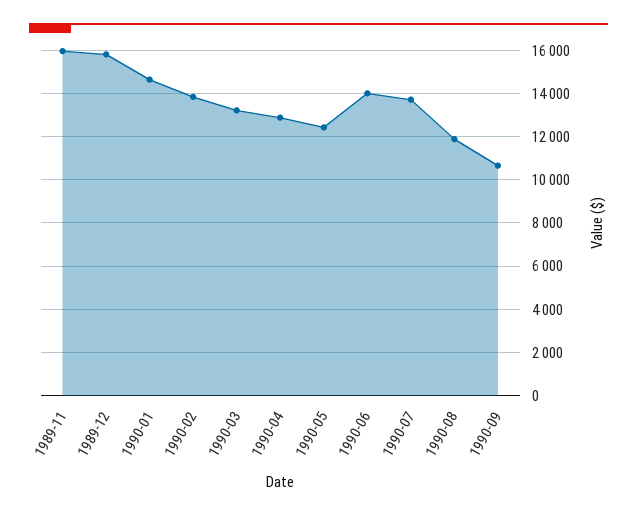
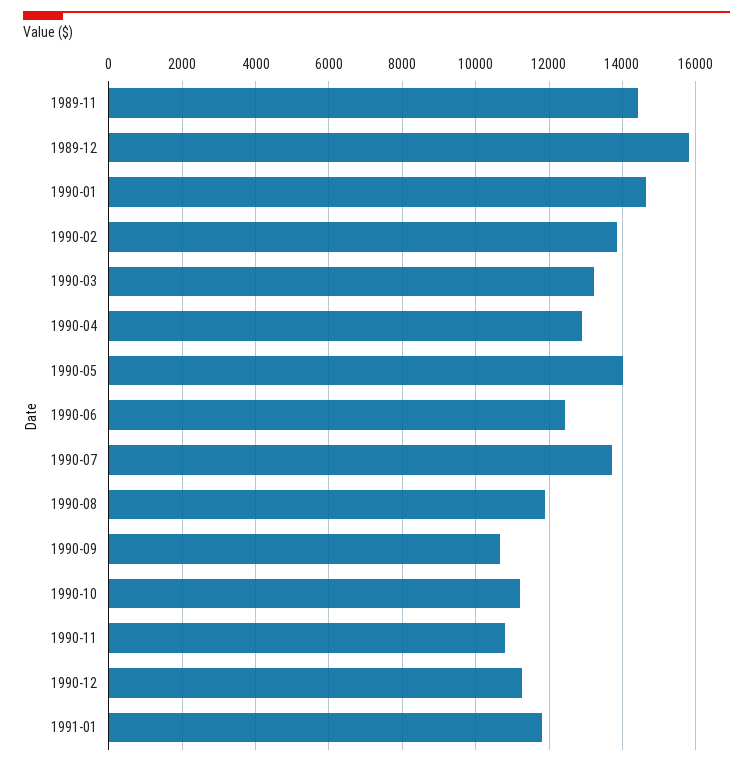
1989-11: 16000 -> 14400
1990-05: 12500 -> 14000
1990-06: 14000 -> 12400
1990-10: none -> 11200
1990-11: none -> 10800
1990-12: none -> 11200
1991-01: none -> 11800

